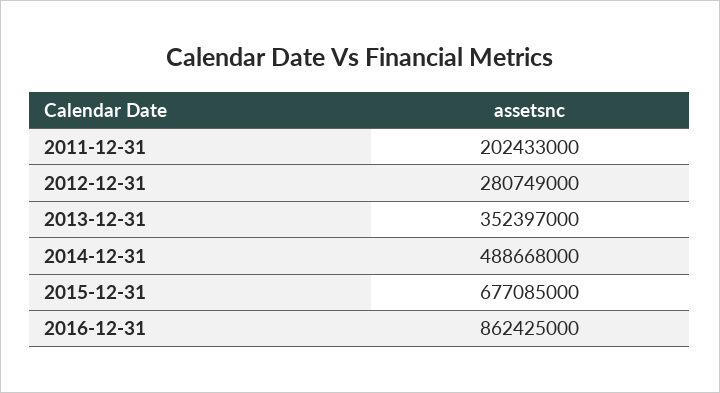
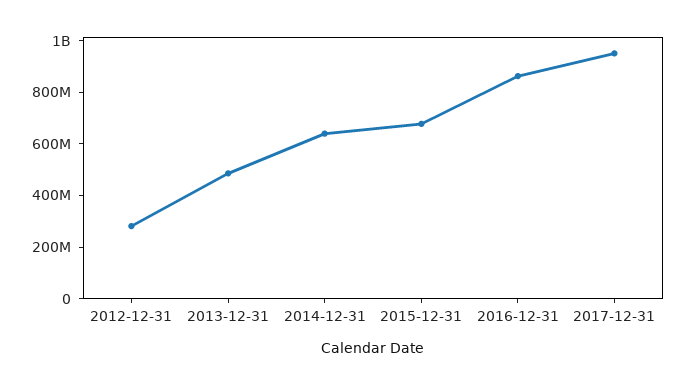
2011-12-31: 202433000 -> none
2013-12-31: 352397000 -> 500000000
2014-12-31: 488668000 -> 650000000
2017-12-31: none -> 950000000

